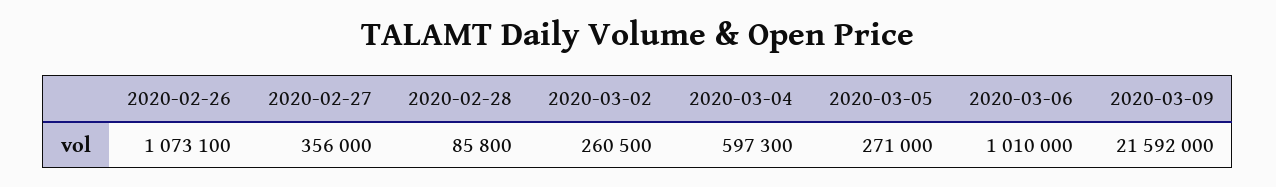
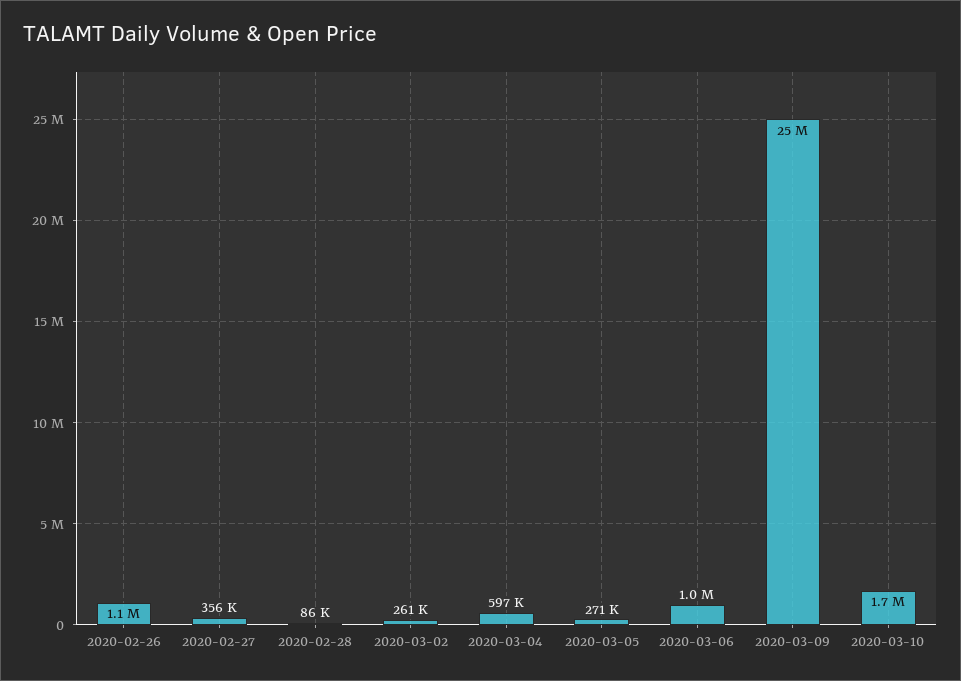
2020-03-09: 21592000 -> 25000000
2020-03-10: none -> 1700000

